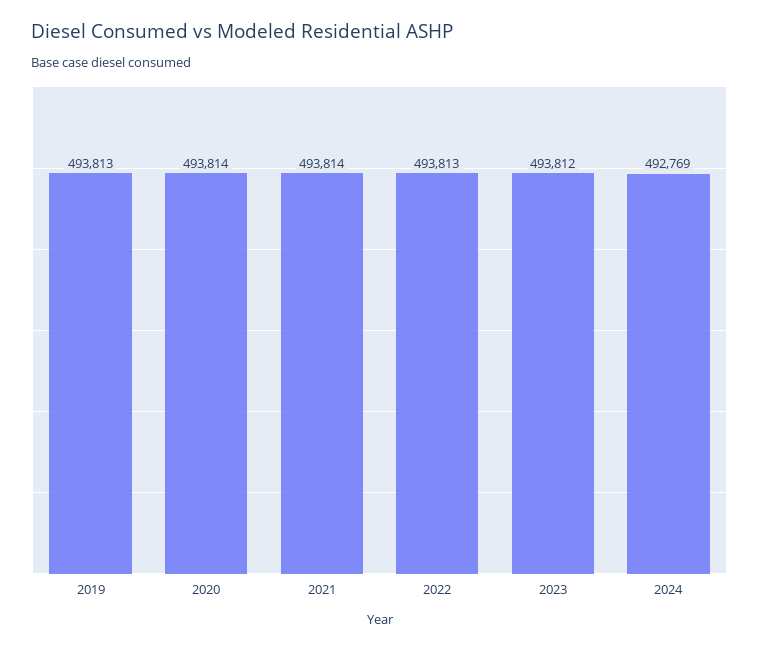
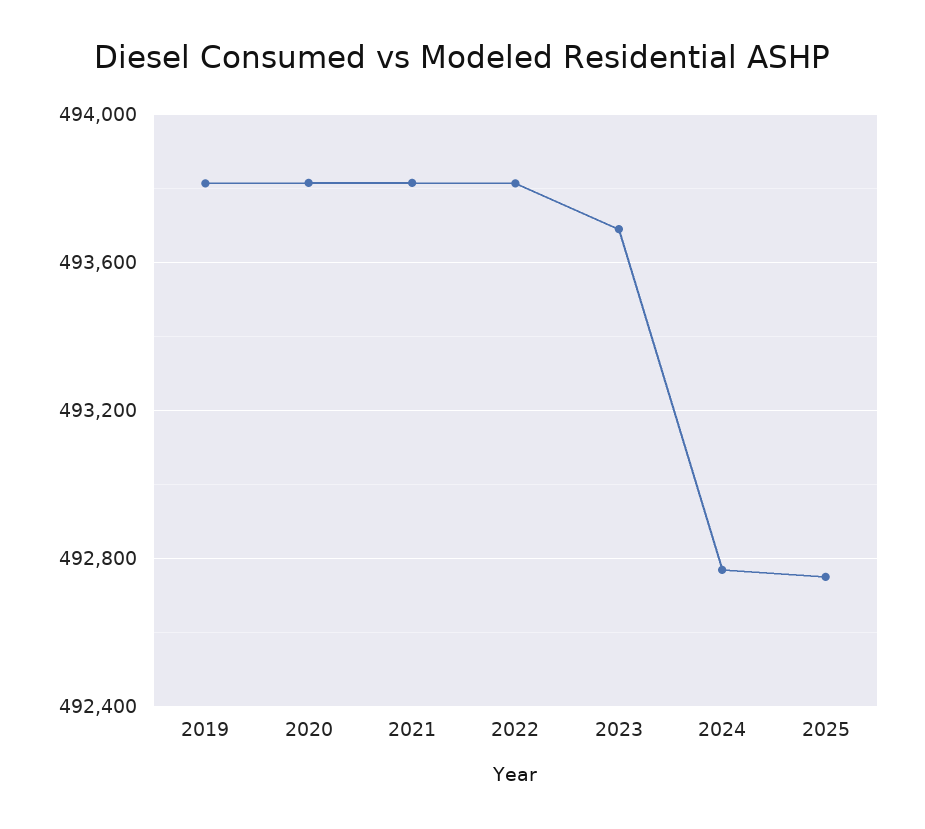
2023: 493812 -> 493700
2025: none -> 492750

